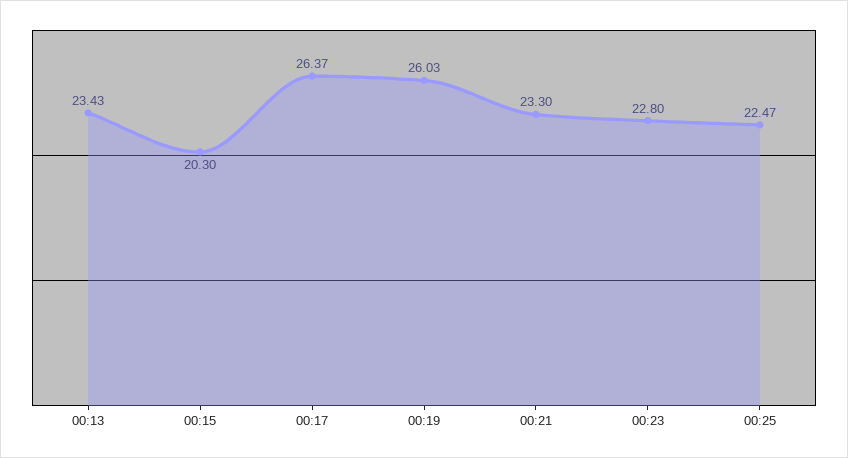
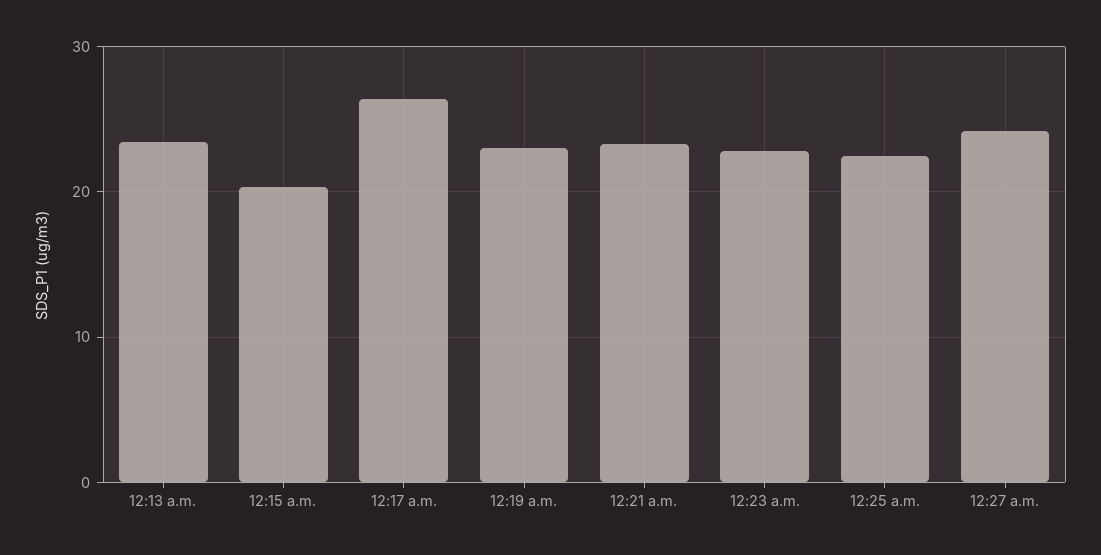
00:19: 26.03 -> 23
12:27 a.m.: none -> 24

